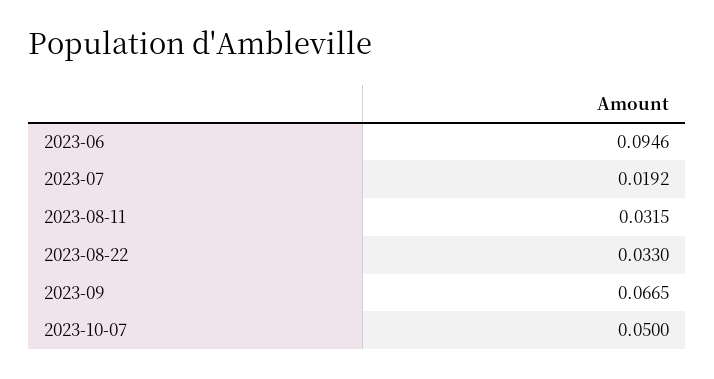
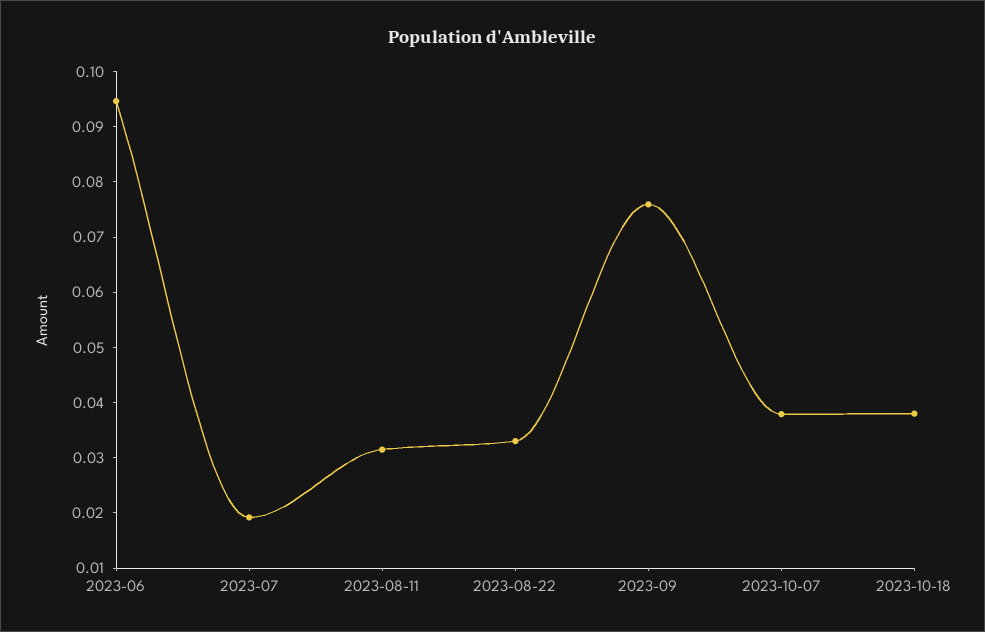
2023-09: 0.0665 -> 0.076
2023-10-07: 0.05 -> 0.038
2023-10-18: none -> 0.038

